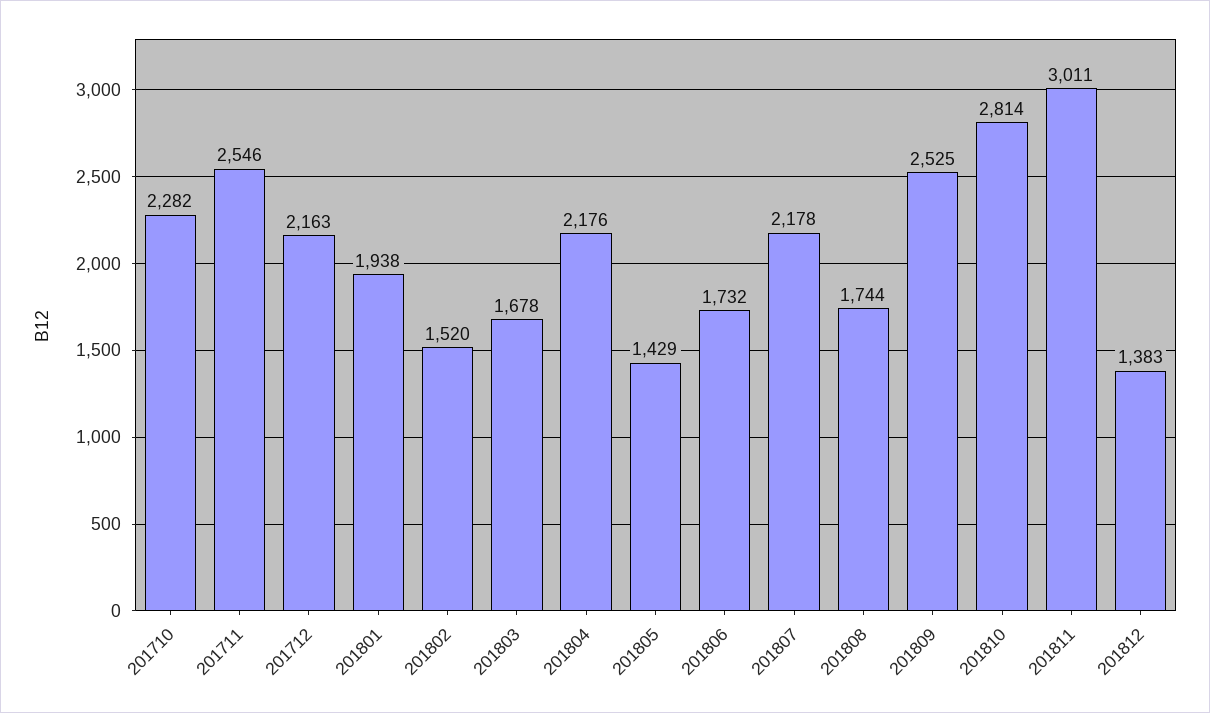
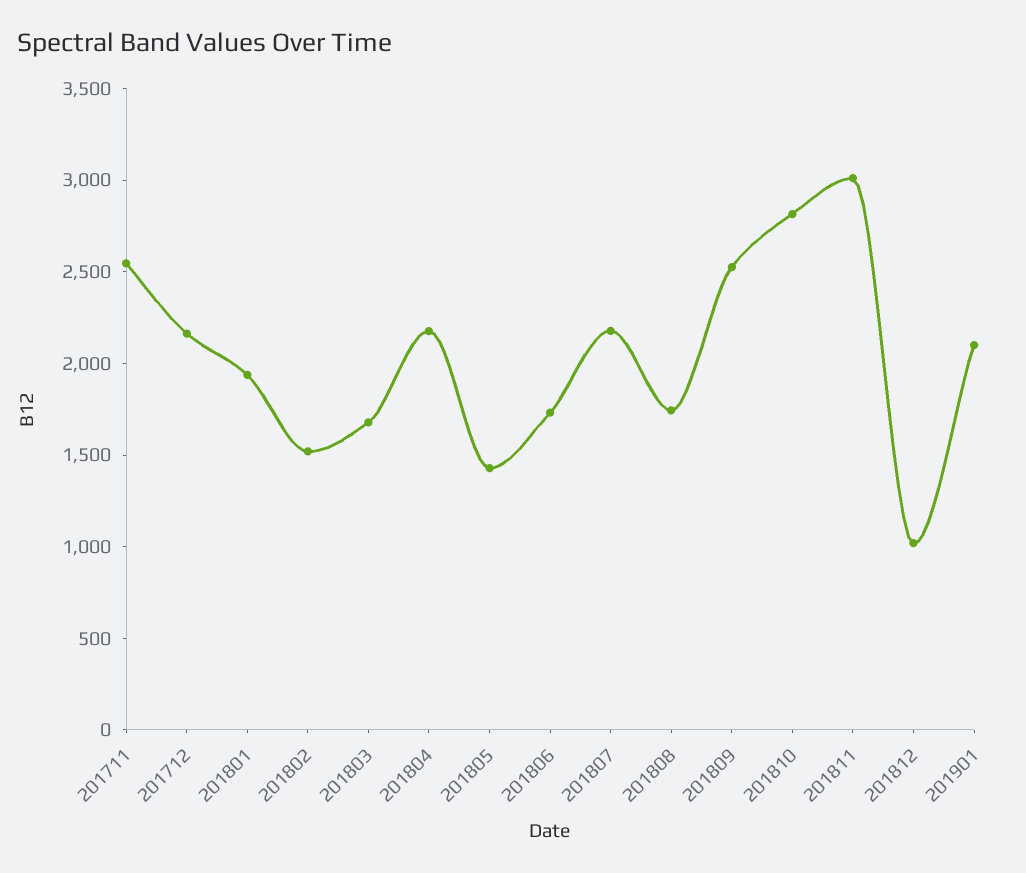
201710: 2282 -> none
201812: 1383 -> 1000
201901: none -> 2100

